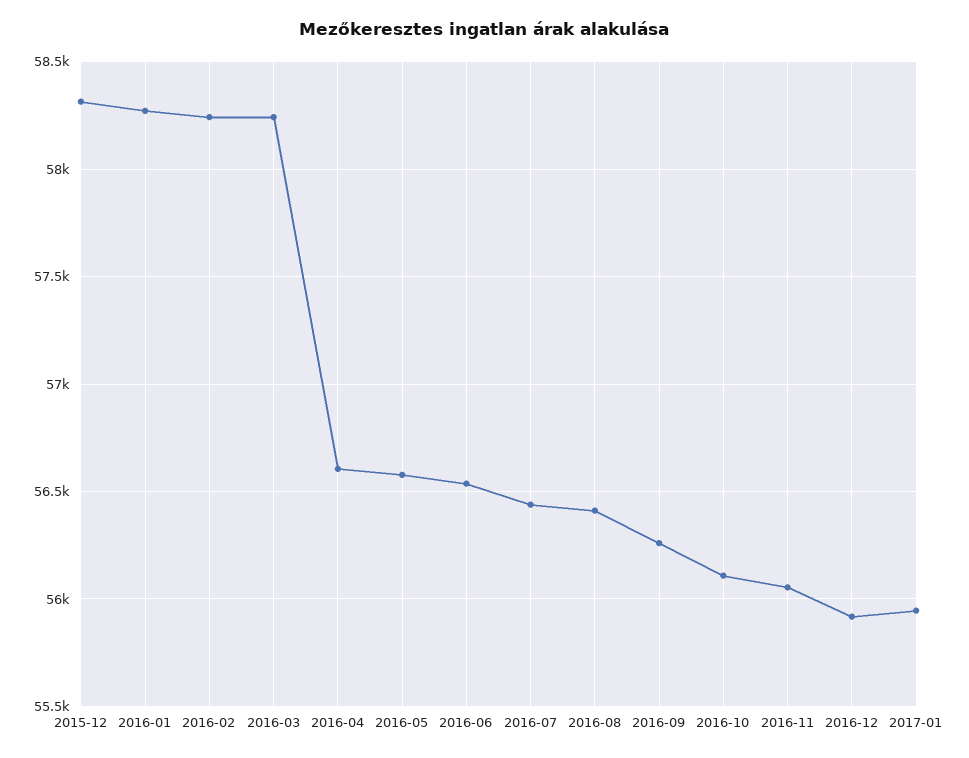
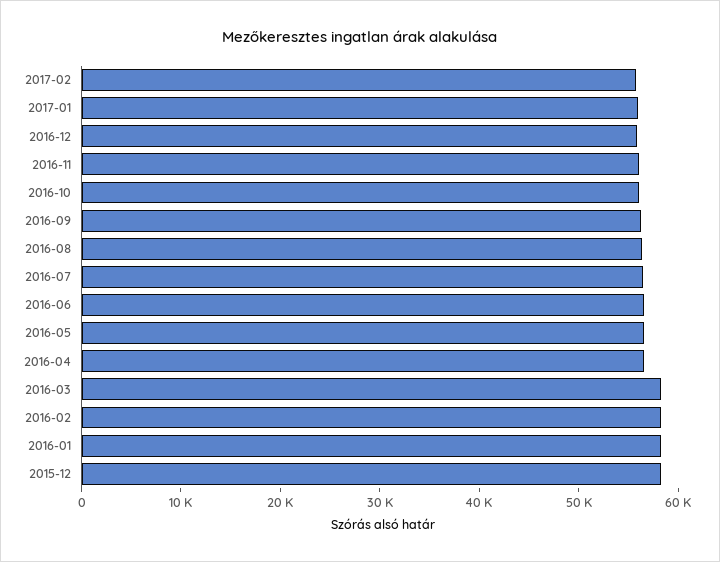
2017-02: none -> 56000

